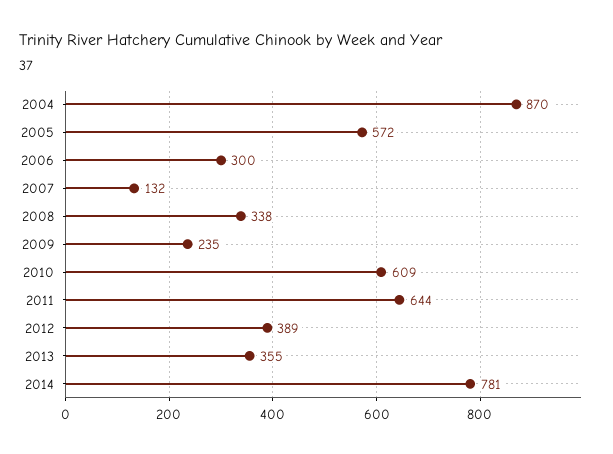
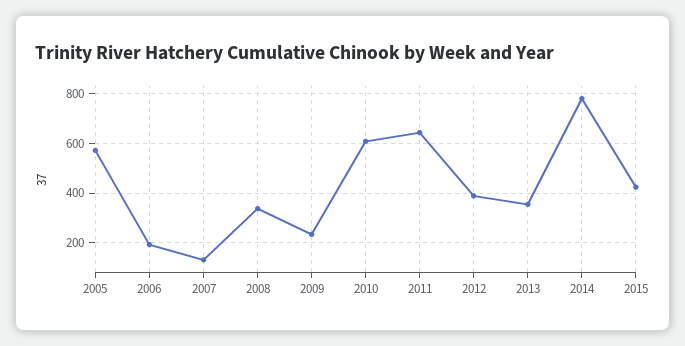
2004: 870 -> none
2006: 300 -> 200
2015: none -> 425

